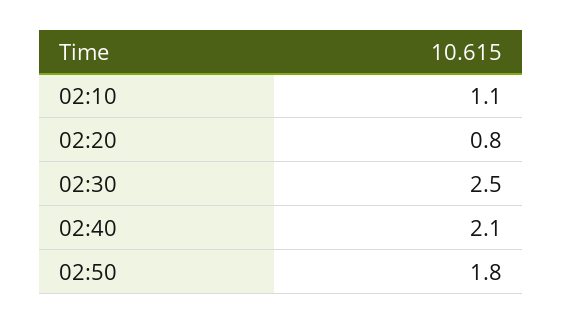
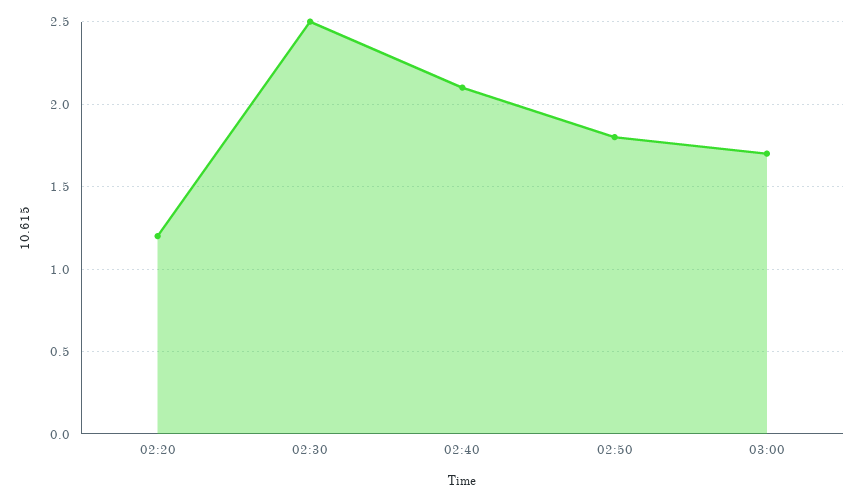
02:10: 1.1 -> none
02:20: 0.8 -> 1.2
03:00: none -> 1.7

